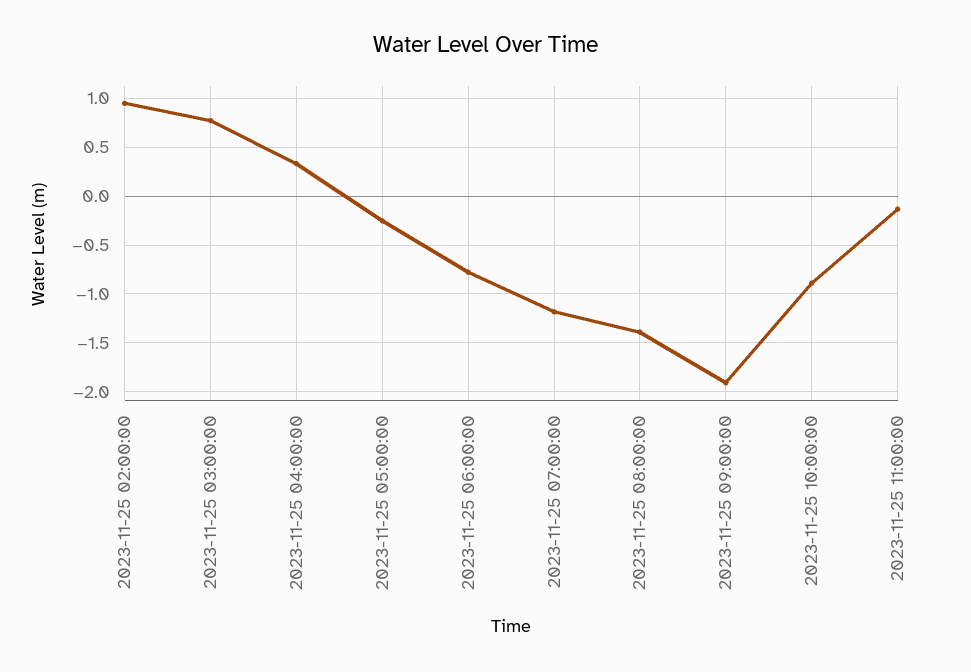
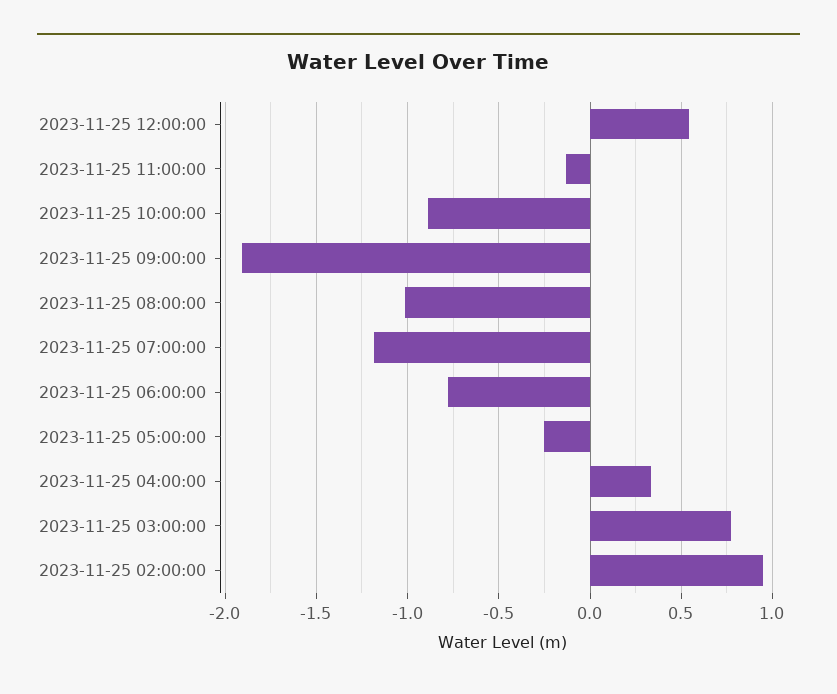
2023-11-25 08:00:00: -1.4 -> -1
2023-11-25 12:00:00: none -> 0.55

